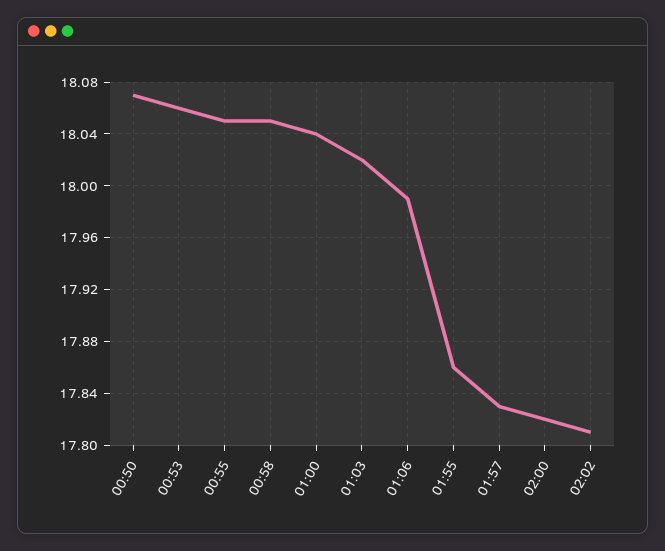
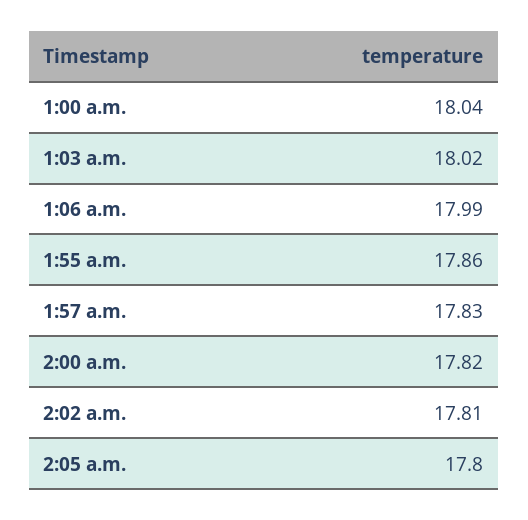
00:50: 18.07 -> none
00:53: 18.06 -> none
00:55: 18.05 -> none
00:58: 18.05 -> none
2:05 a.m.: none -> 17.8

